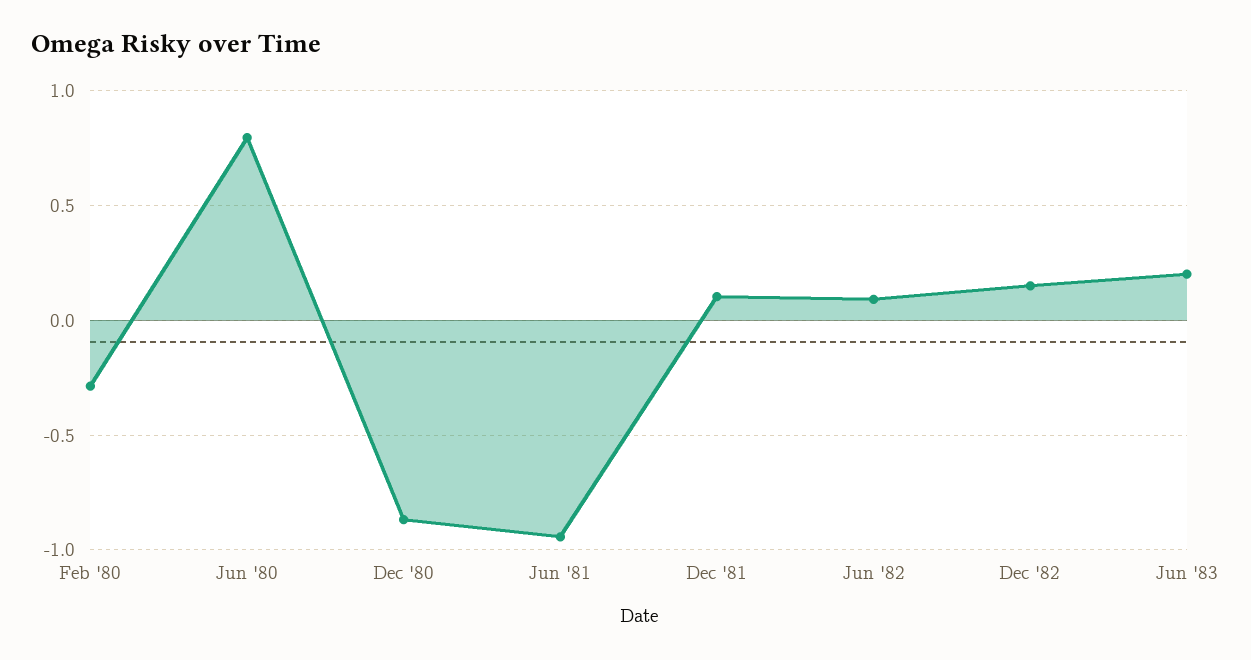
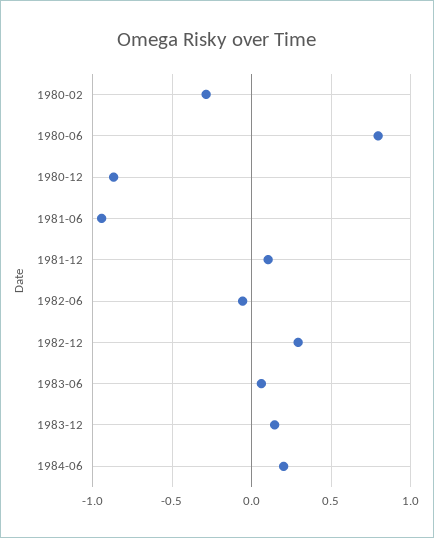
Jun '82: 0.1 -> -0.05
Dec '82: 0.15 -> 0.3
Jun '83: 0.2 -> 0.05
1983-12: none -> 0.15
1984-06: none -> 0.2

